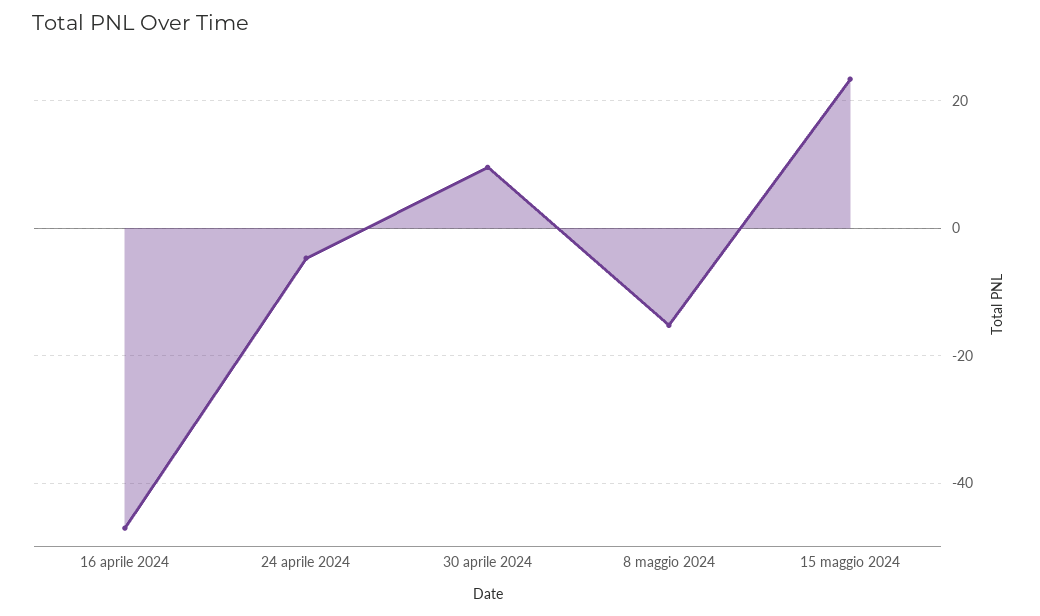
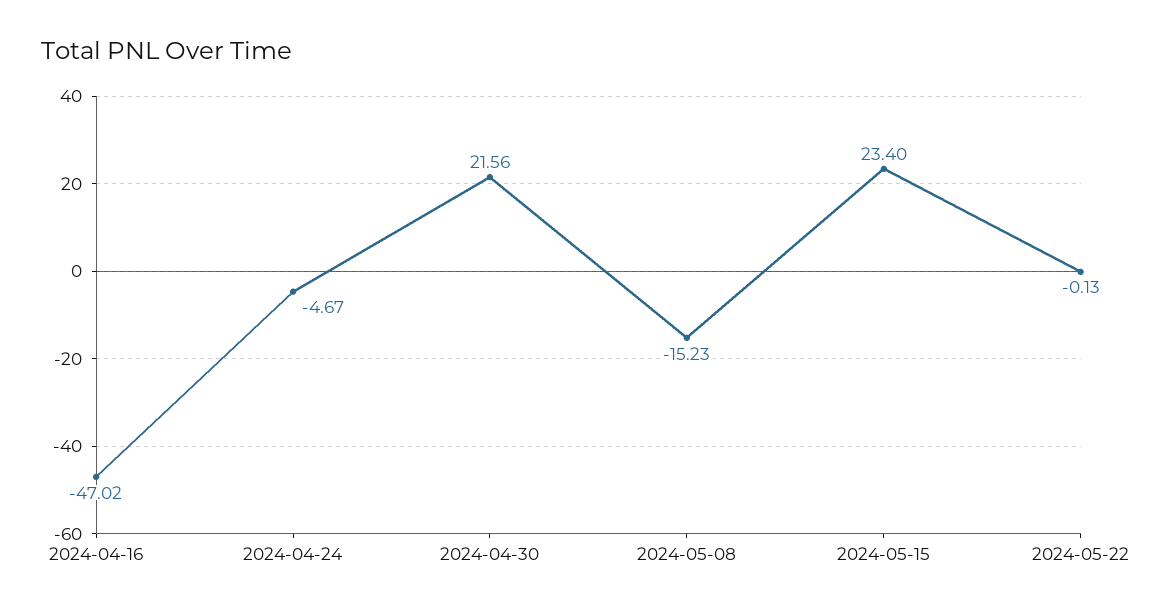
30 aprile 2024: 10 -> 21.56
2024-05-22: none -> -0.13

